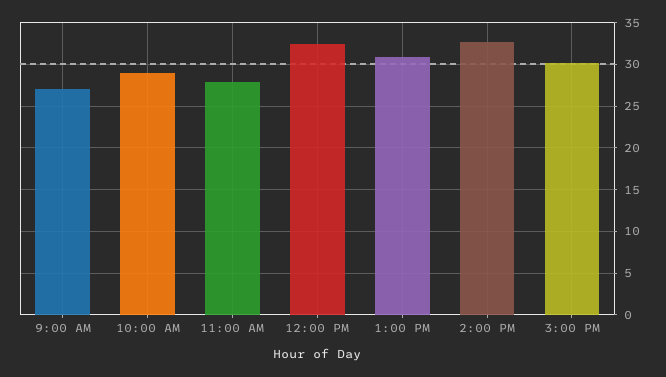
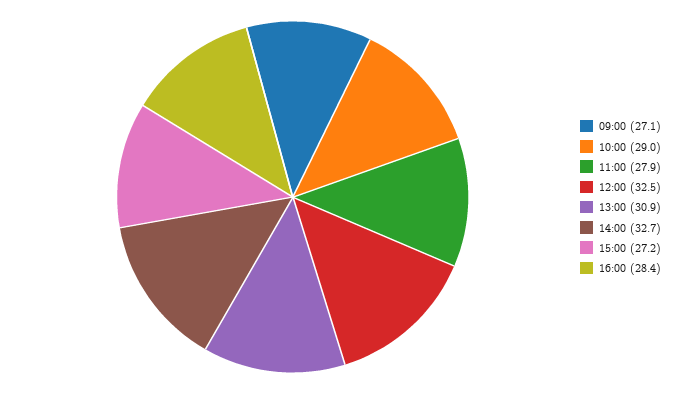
3:00 PM: 30 -> 27.2
16:00: none -> 28.4

